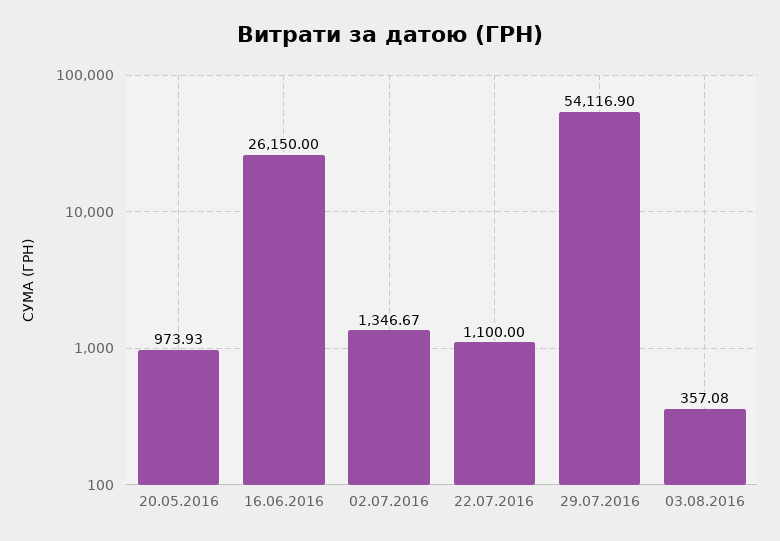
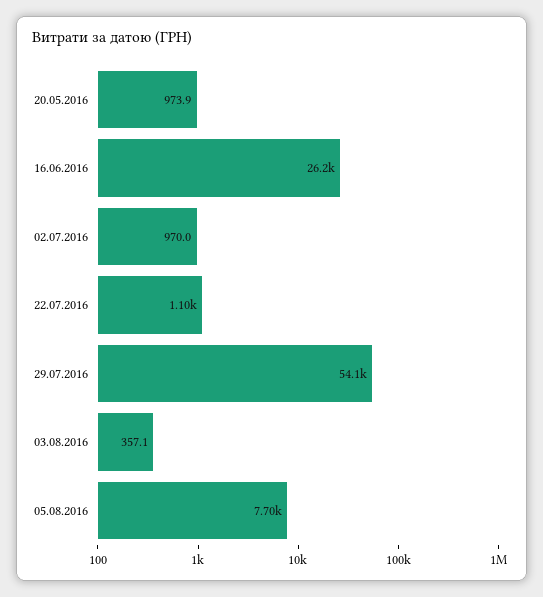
02.07.2016: 1346.67 -> 970
05.08.2016: none -> 7700

